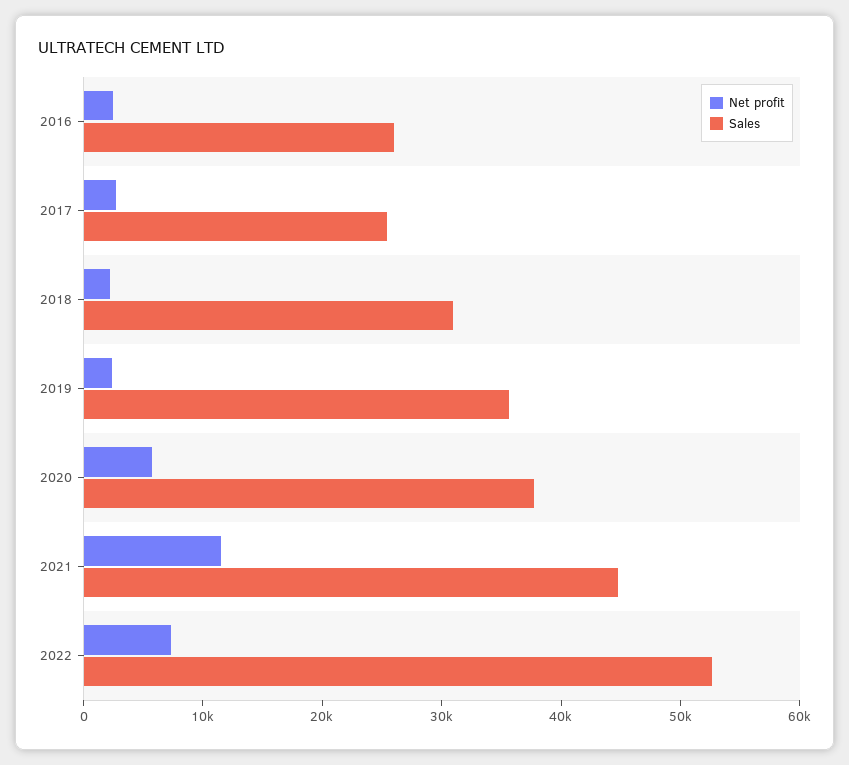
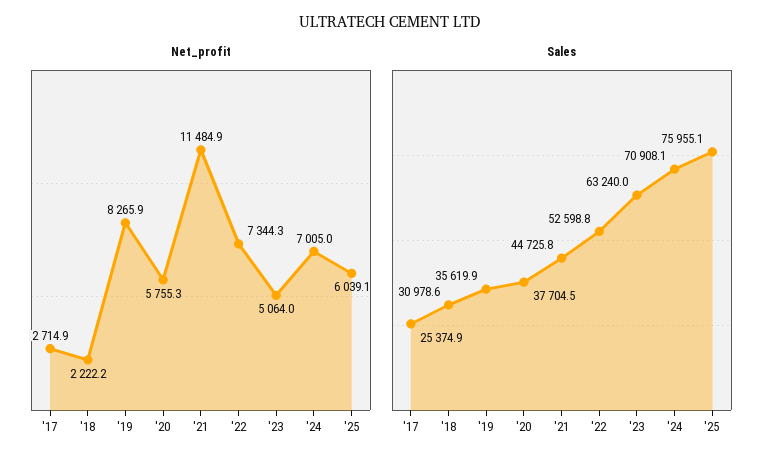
Net profit, 2016: 2000 -> none
Sales, 2016: 26000 -> none
Net profit, 2019: 2000 -> 8265.9
Net profit, '23: none -> 5064
Net profit, '24: none -> 7005
Net profit, '25: none -> 6039.1
Sales, '23: none -> 63240
Sales, '24: none -> 70908.1
Sales, '25: none -> 75955.1

